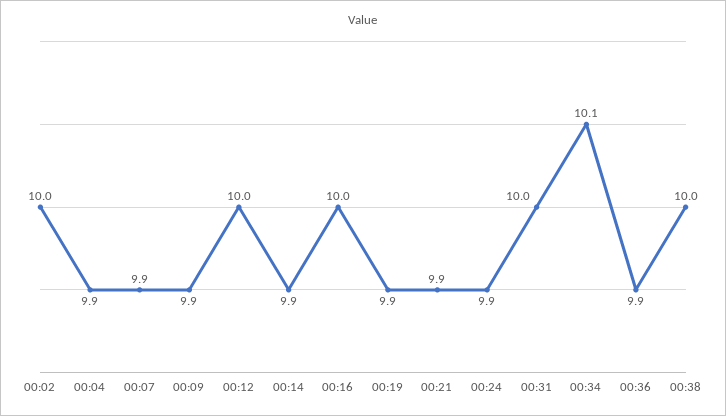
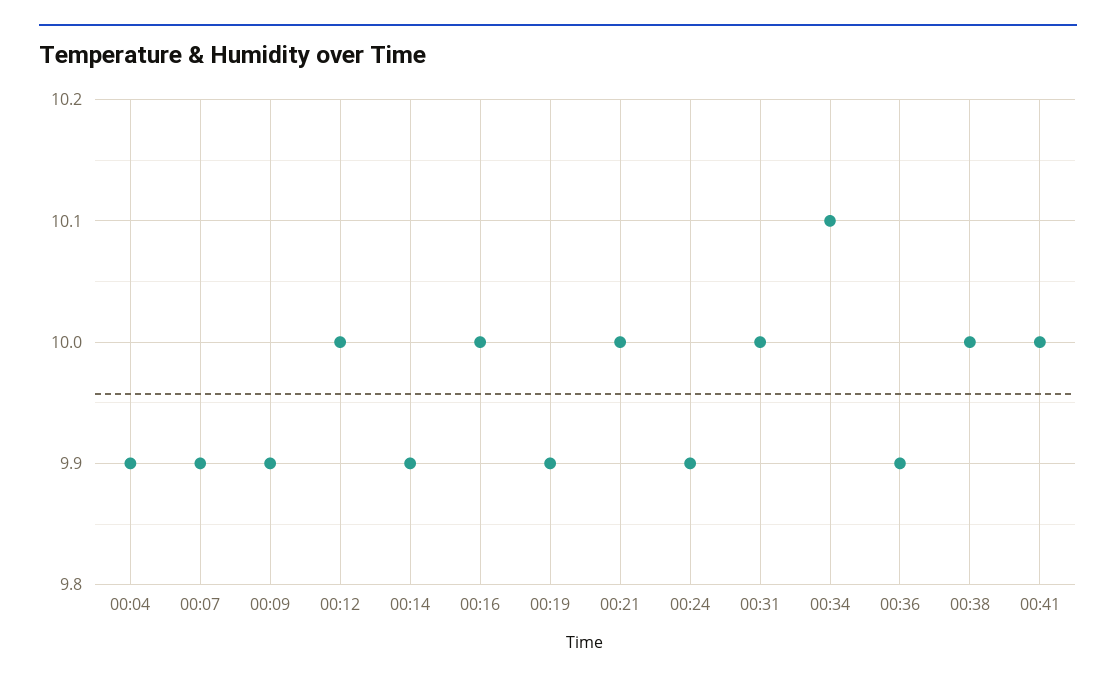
00:02: 10 -> none
00:21: 9.9 -> 10
00:41: none -> 10

